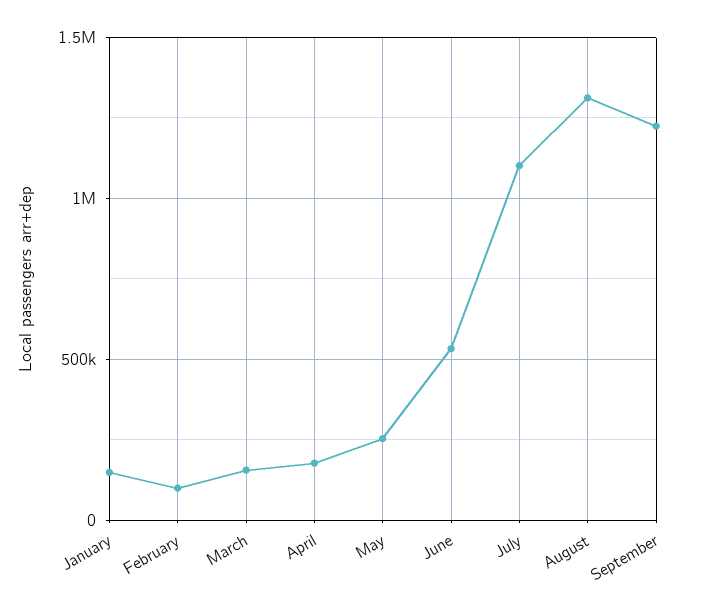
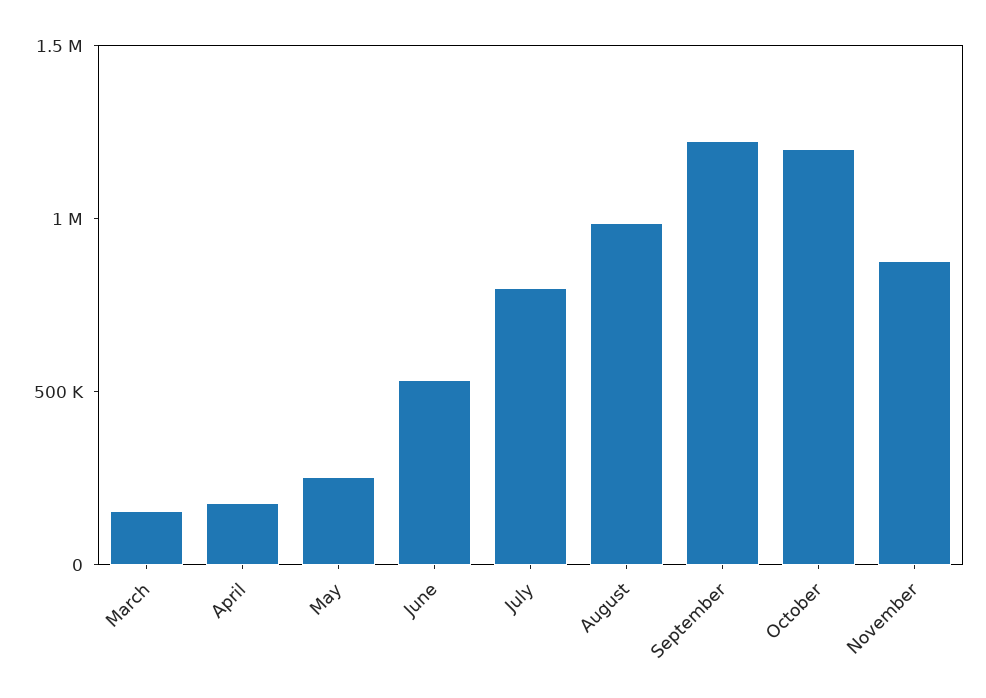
January: 150000 -> none
February: 100000 -> none
July: 1100000 -> 800000
August: 1300000 -> 1000000
October: none -> 1200000
November: none -> 900000

